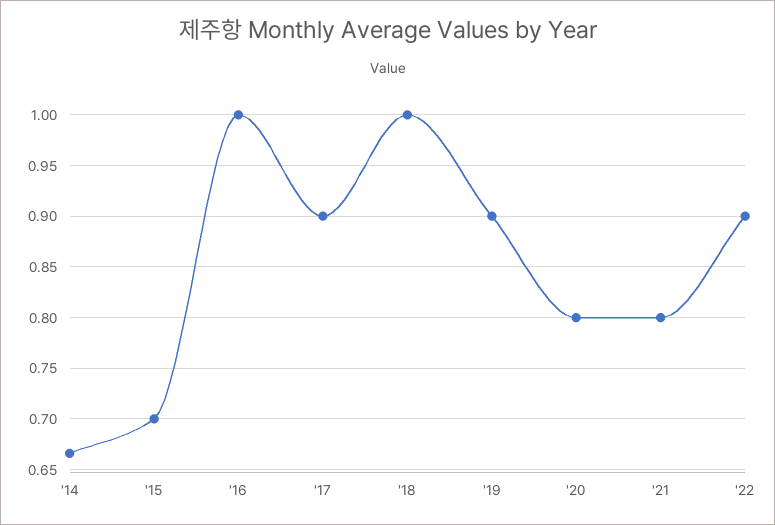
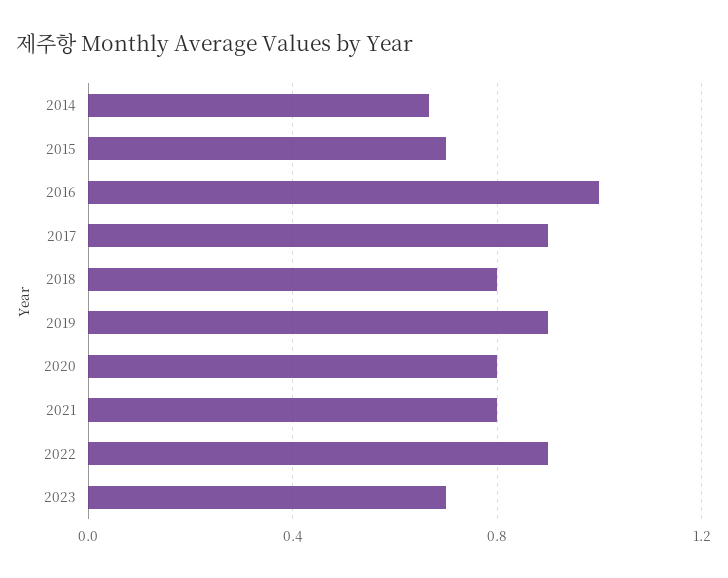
'18: 1 -> 0.8
2023: none -> 0.7

